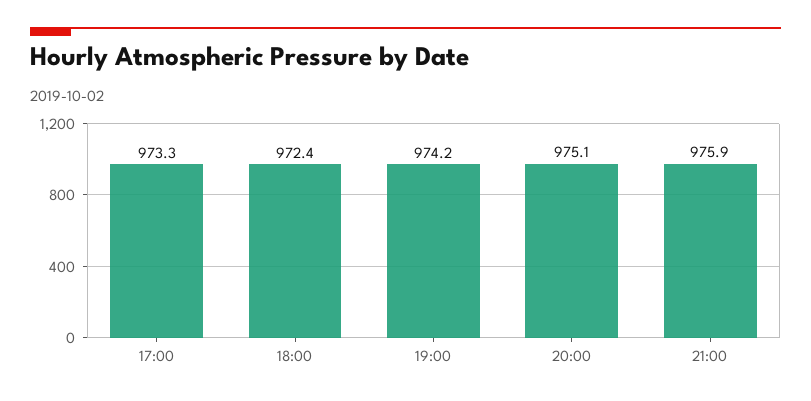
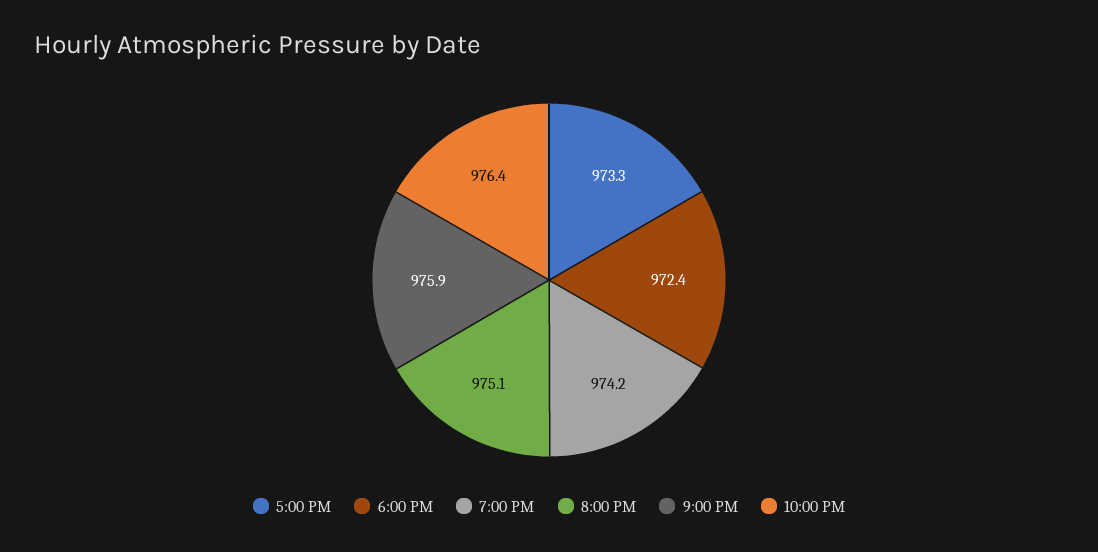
10:00 PM: none -> 976.4

